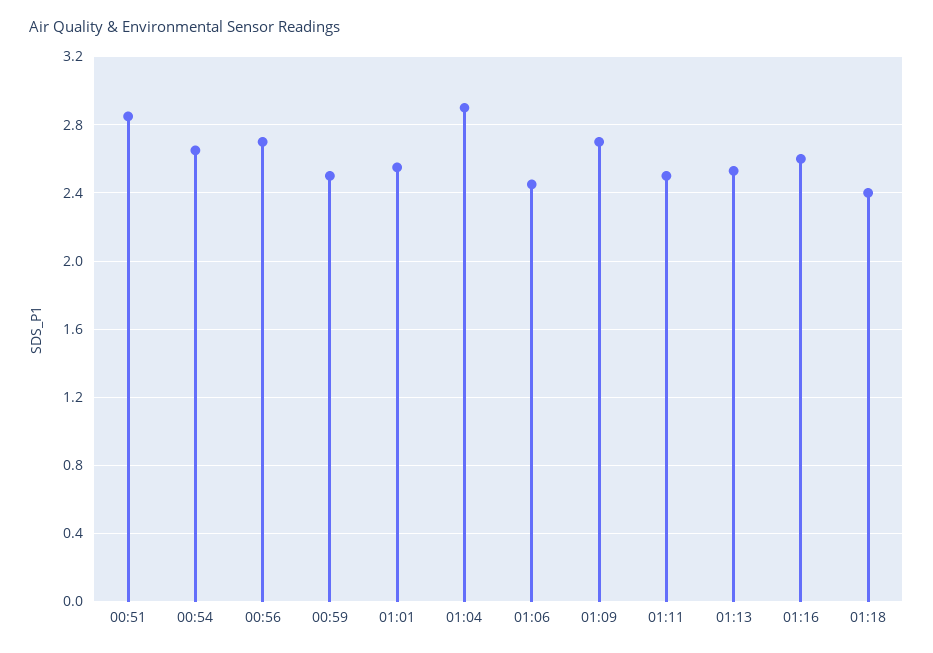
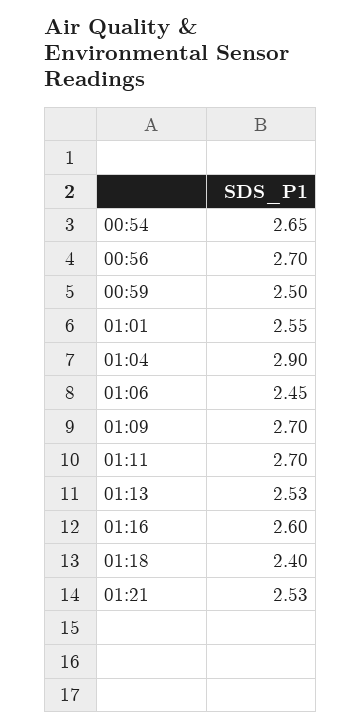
00:51: 2.85 -> none
01:11: 2.5 -> 2.7
01:21: none -> 2.53

